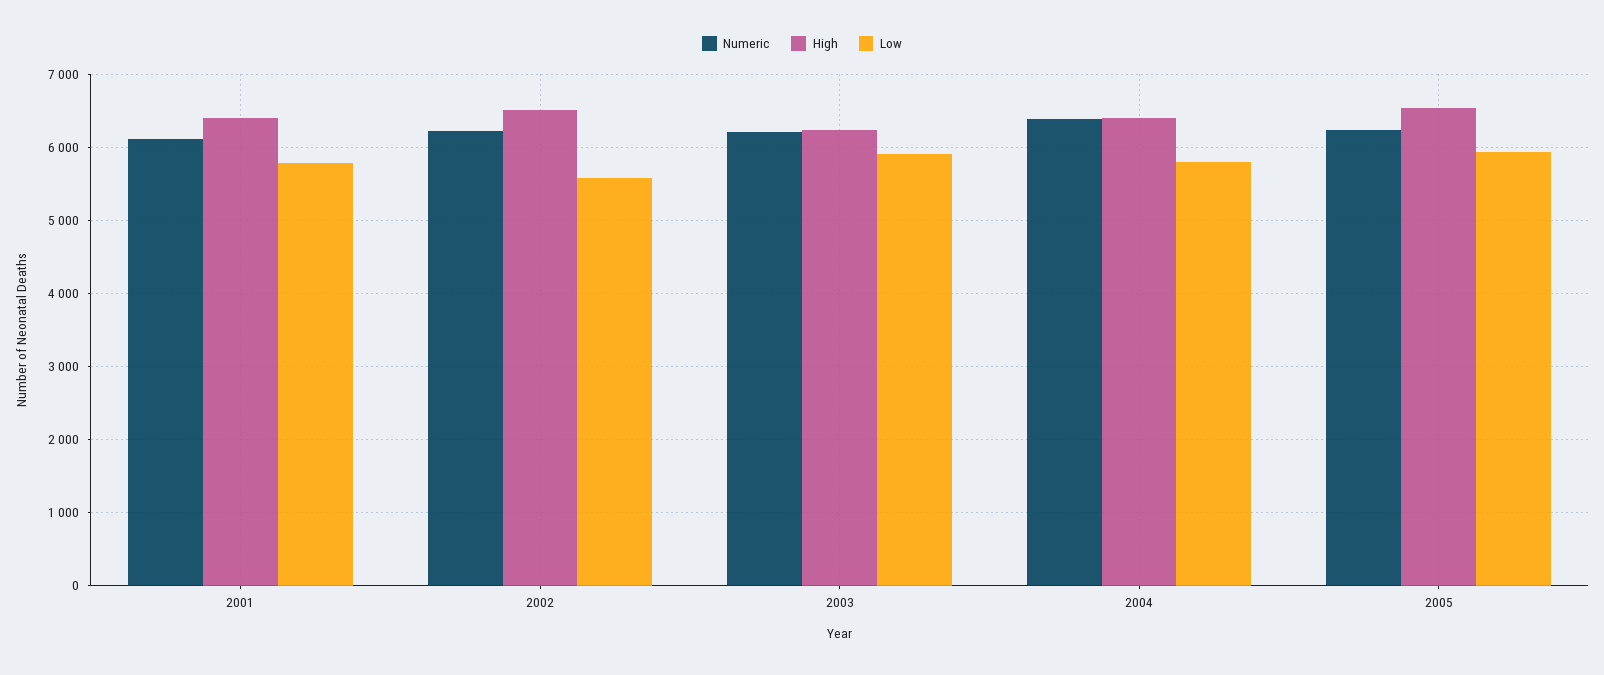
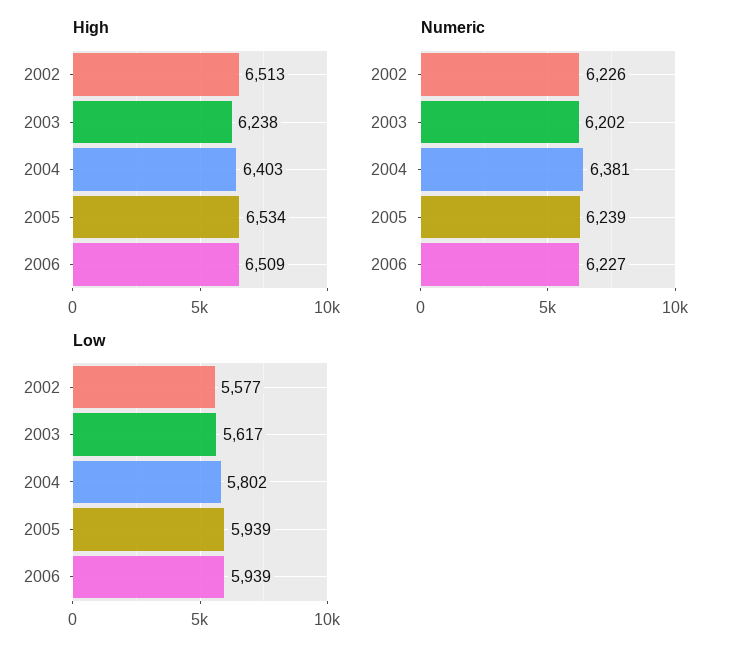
Numeric, 2001: 6100 -> none
High, 2001: 6400 -> none
Low, 2001: 5800 -> none
Low, 2003: 5900 -> 5617
High, 2006: none -> 6509
Numeric, 2006: none -> 6227
Low, 2006: none -> 5939

